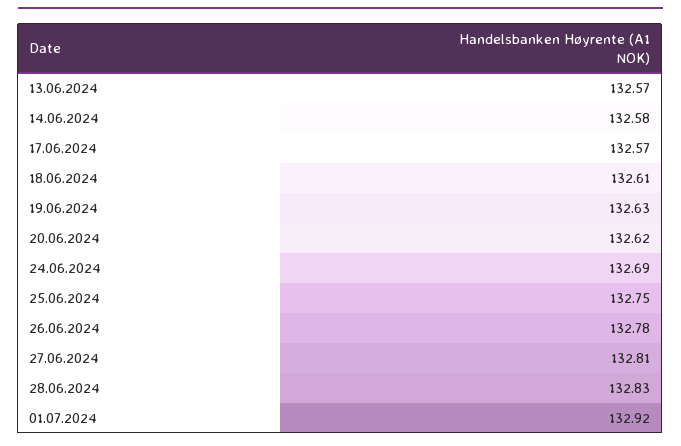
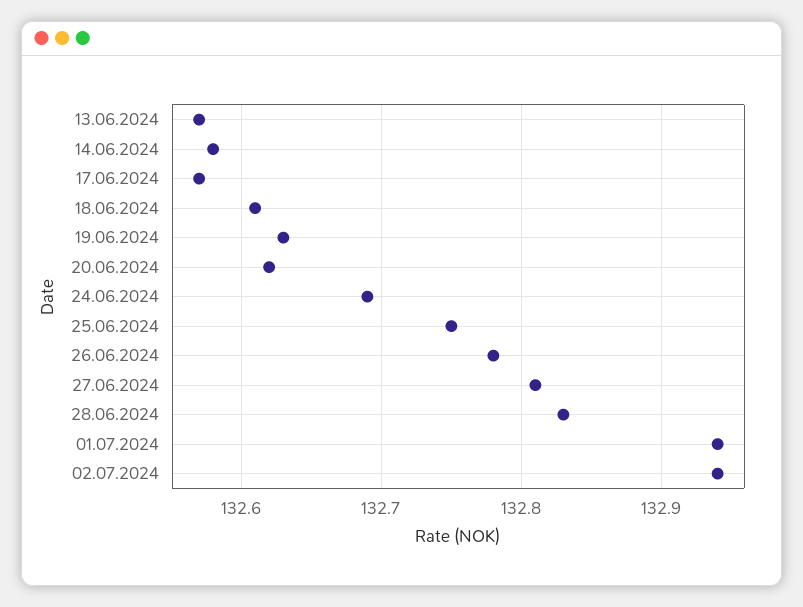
01.07.2024: 132.92 -> 132.94
02.07.2024: none -> 132.94

